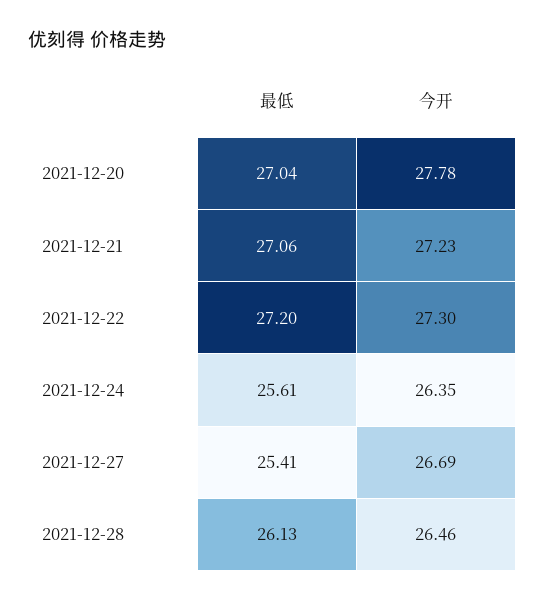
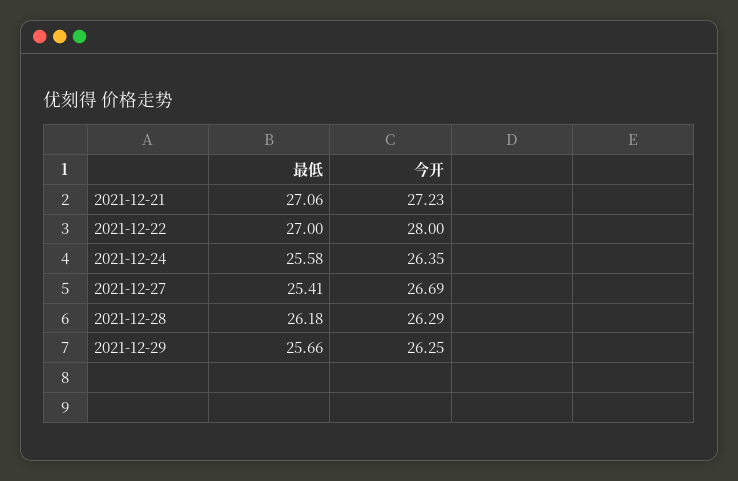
最低, 2021-12-20: 27.04 -> none
今开, 2021-12-20: 27.78 -> none
最低, 2021-12-22: 27.2 -> 27
今开, 2021-12-22: 27.3 -> 28
最低, 2021-12-24: 25.61 -> 25.58
最低, 2021-12-28: 26.13 -> 26.18
今开, 2021-12-28: 26.46 -> 26.29
最低, 2021-12-29: none -> 25.66
今开, 2021-12-29: none -> 26.25

